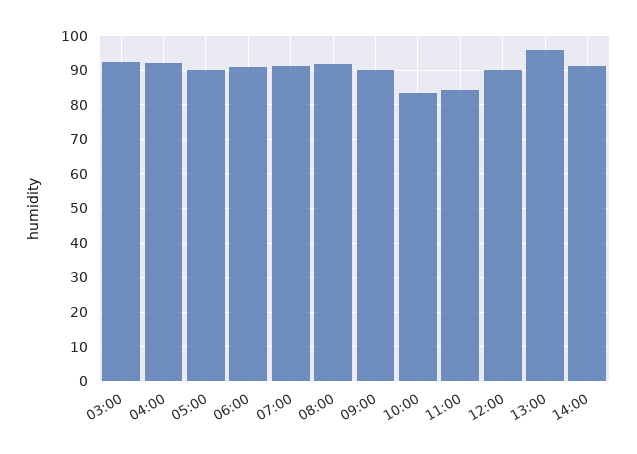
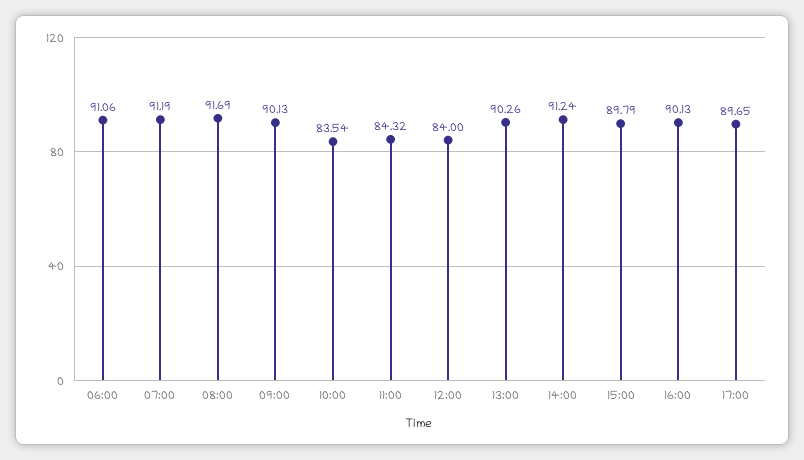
03:00: 92 -> none
04:00: 92 -> none
05:00: 90 -> none
12:00: 90 -> 84
13:00: 96 -> 90.26
15:00: none -> 89.79
16:00: none -> 90.13
17:00: none -> 89.65

